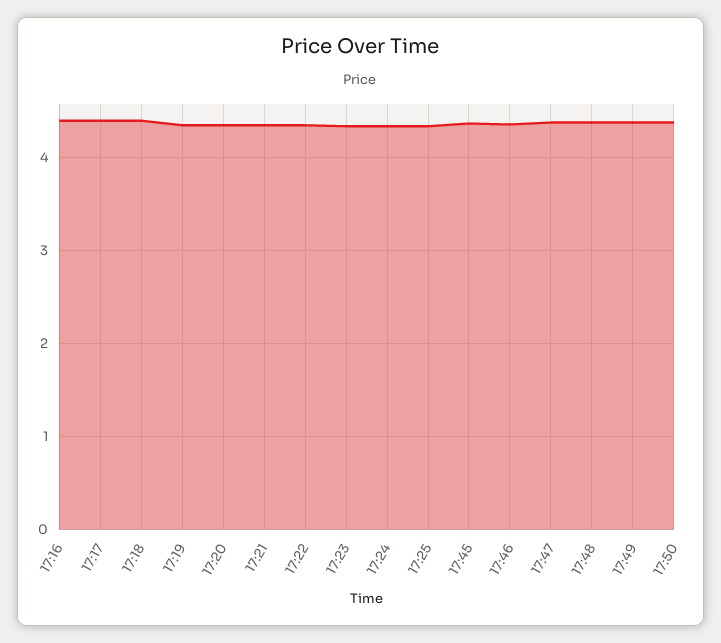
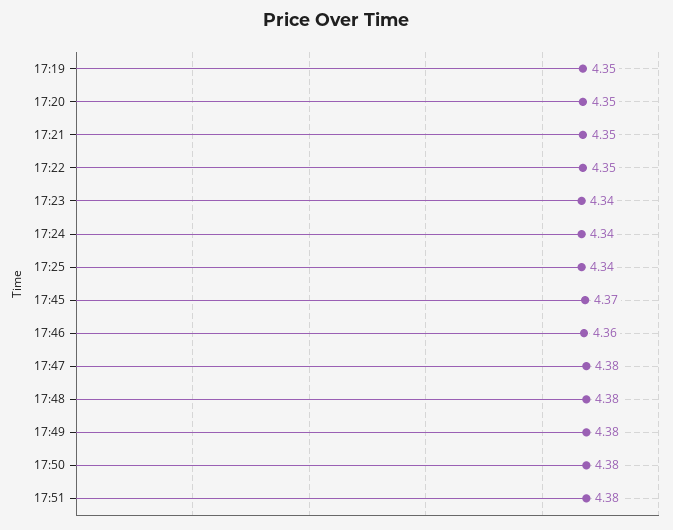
17:16: 4.4 -> none
17:17: 4.4 -> none
17:18: 4.4 -> none
17:51: none -> 4.38

